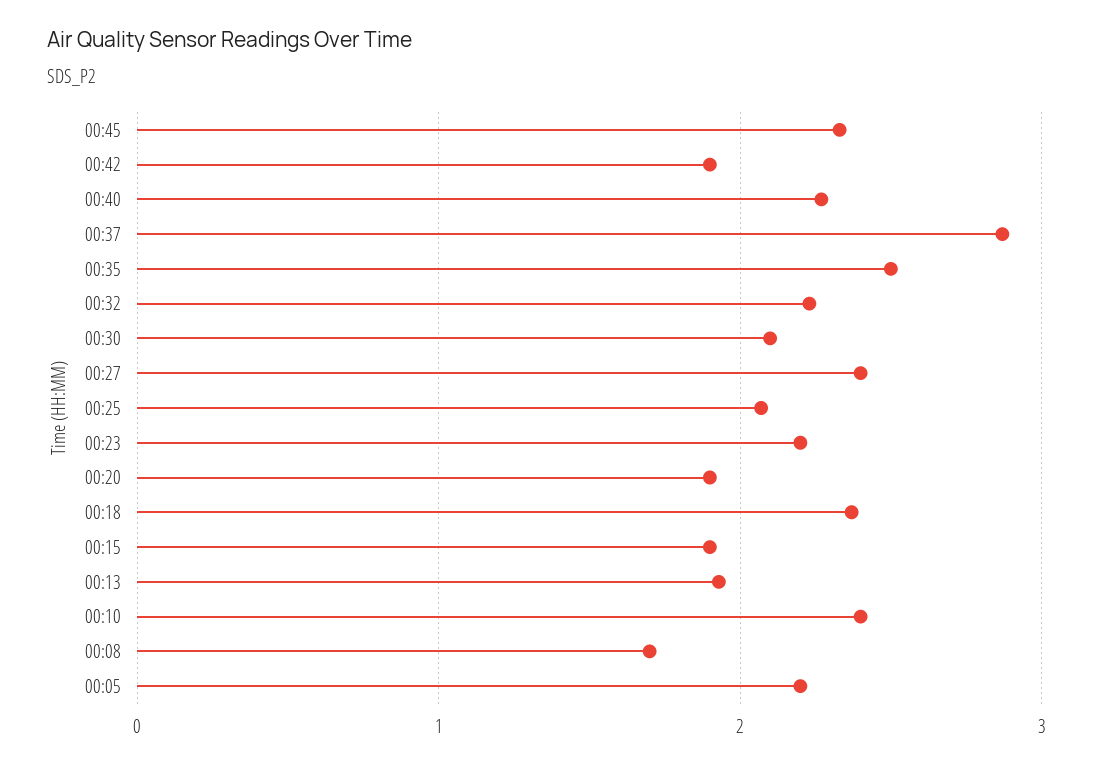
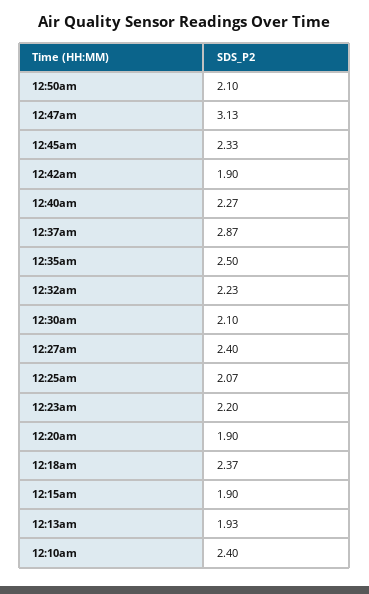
00:08: 1.7 -> none
00:05: 2.2 -> none
12:50am: none -> 2.1
12:47am: none -> 3.13

